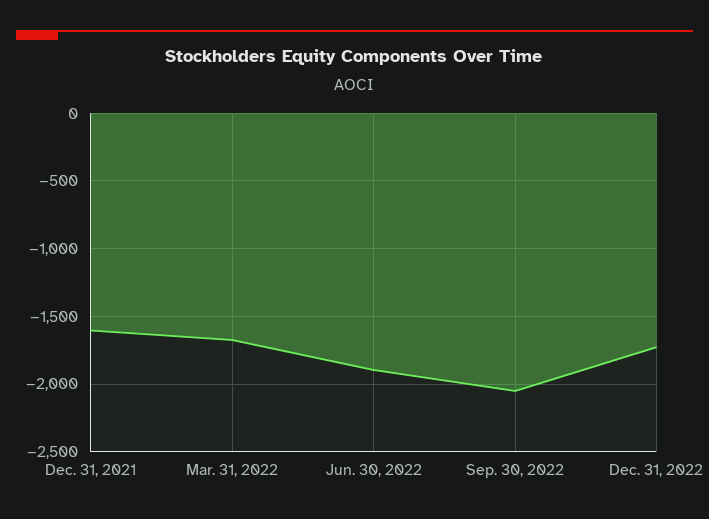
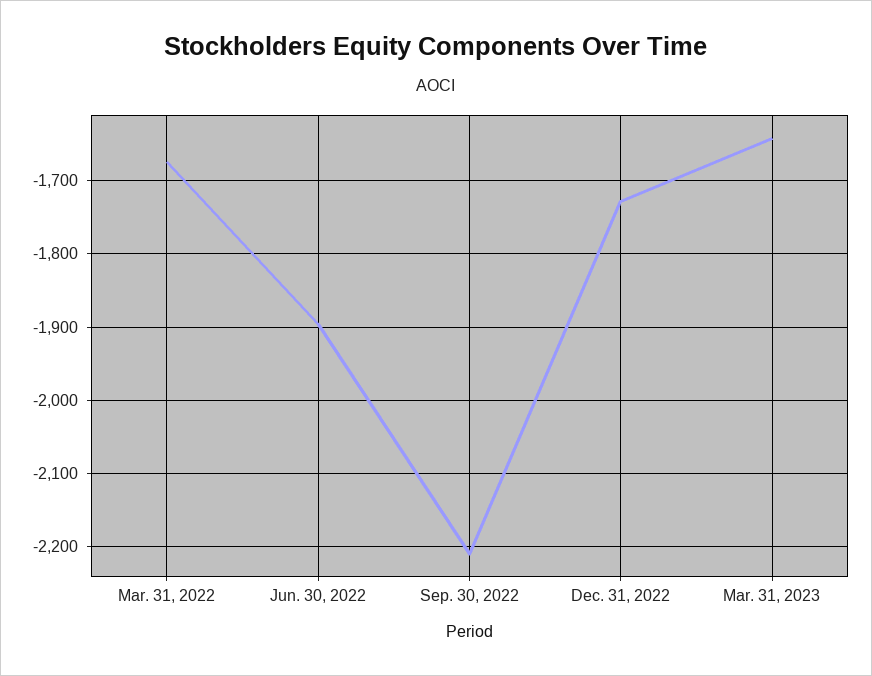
Dec. 31, 2021: -1600 -> none
Sep. 30, 2022: -2050 -> -2210
Mar. 31, 2023: none -> -1640

